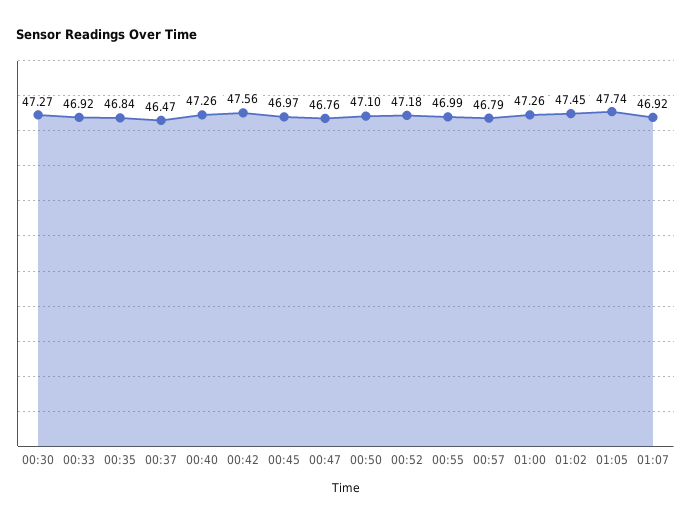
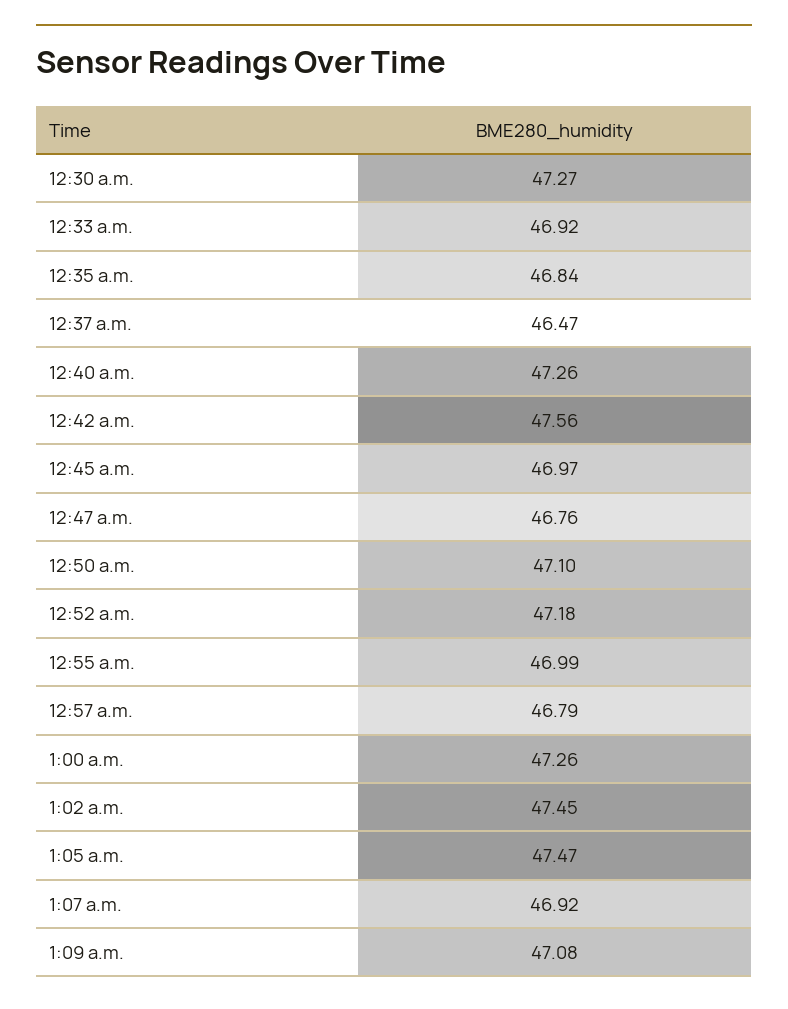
01:05: 47.74 -> 47.47
1:09 a.m.: none -> 47.08

